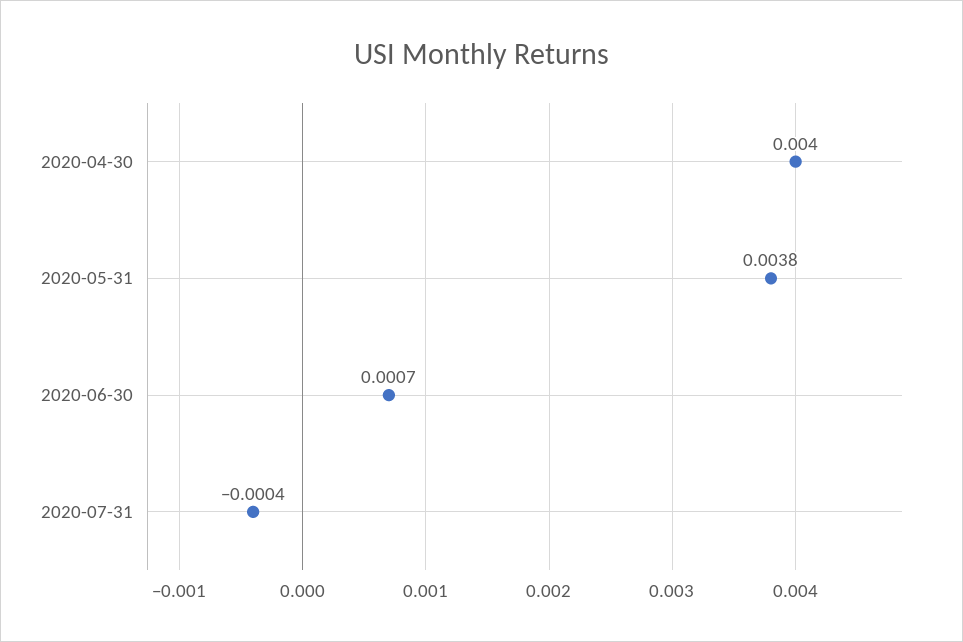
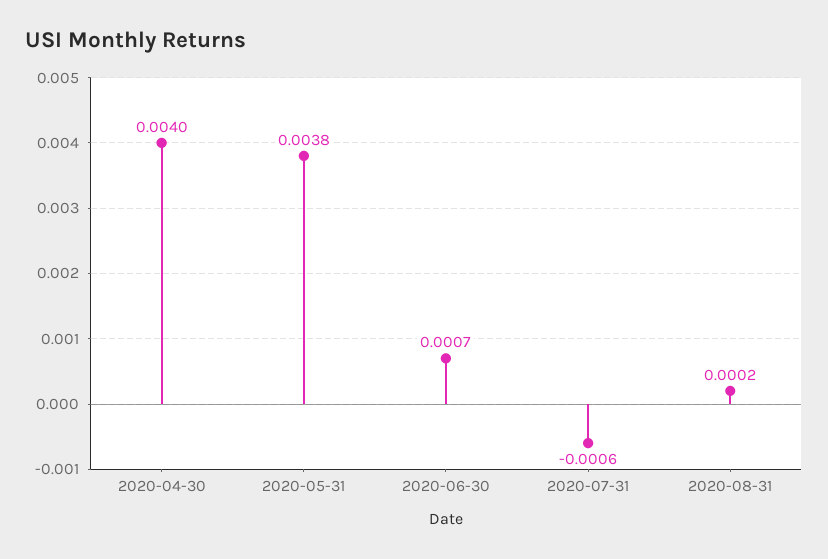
2020-07-31: -0.0004 -> -0.0006
2020-08-31: none -> 0.0002

